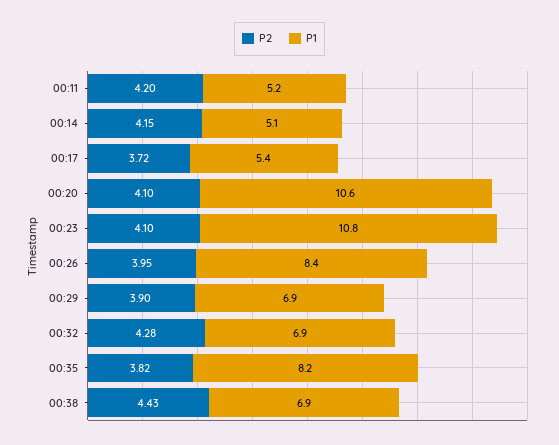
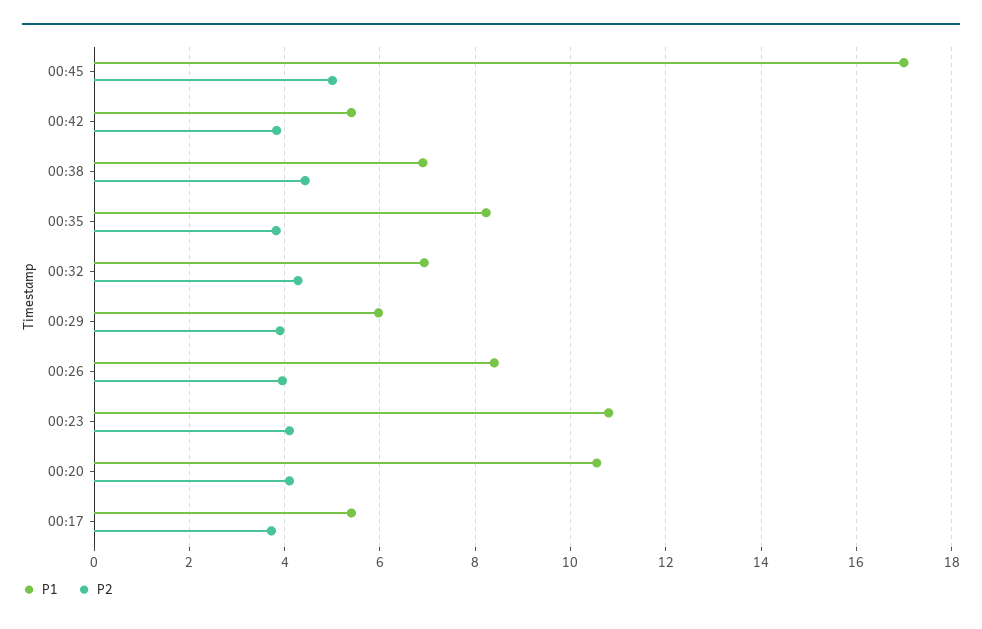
P2, 00:11: 4.2 -> none
P1, 00:11: 5.2 -> none
P2, 00:14: 4.15 -> none
P1, 00:14: 5.1 -> none
P1, 00:29: 6.9 -> 6
P1, 00:45: none -> 17
P2, 00:45: none -> 5
P1, 00:42: none -> 5.4
P2, 00:42: none -> 3.8

